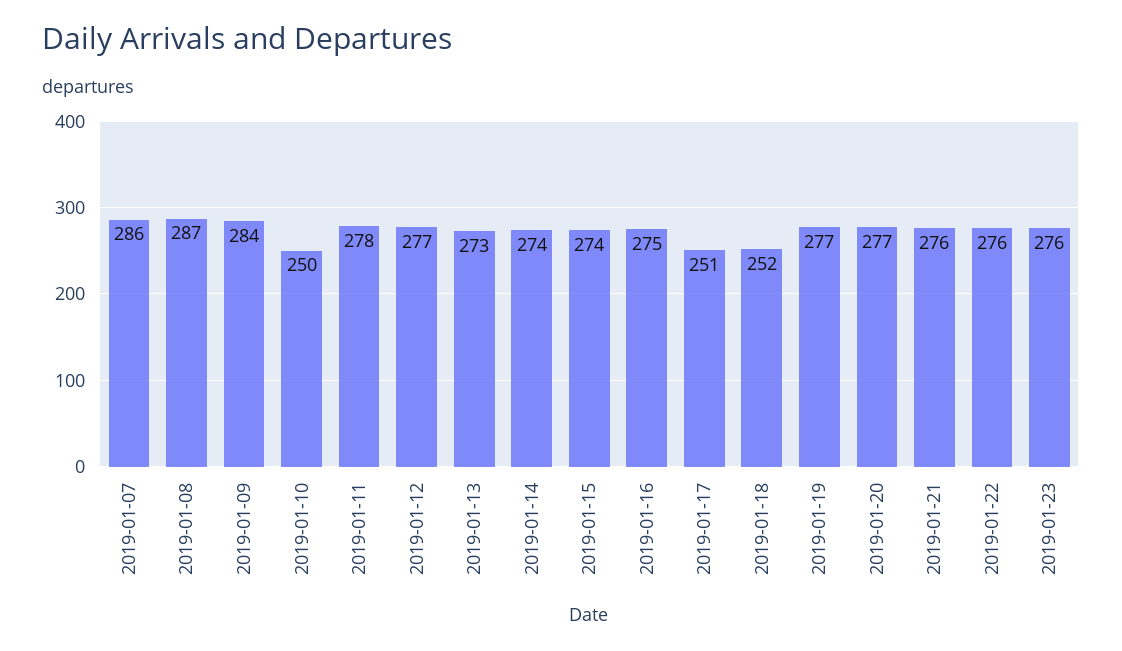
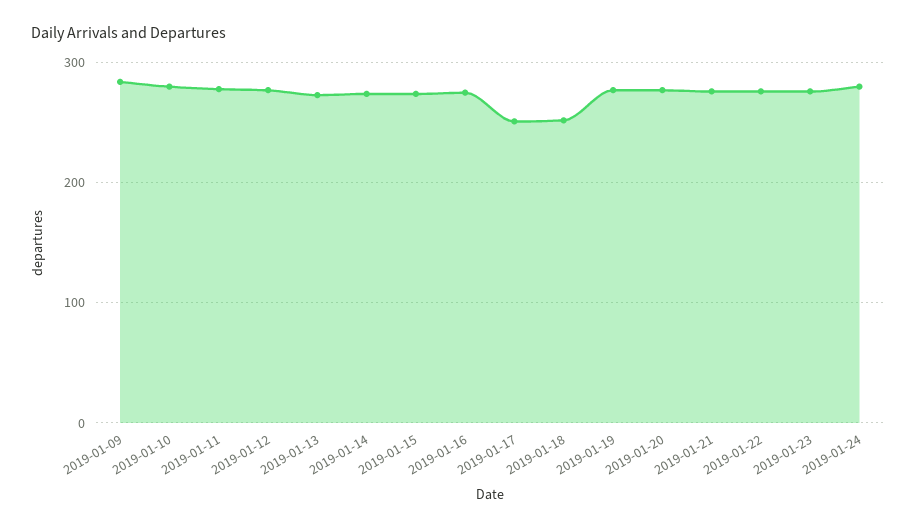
2019-01-07: 286 -> none
2019-01-08: 287 -> none
2019-01-10: 250 -> 280
2019-01-24: none -> 280

